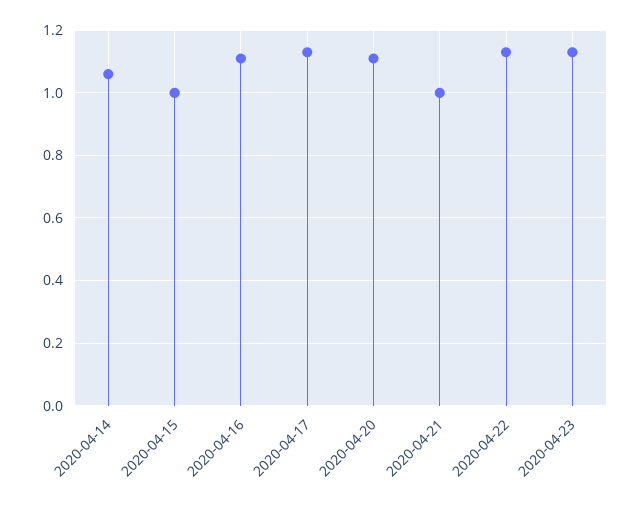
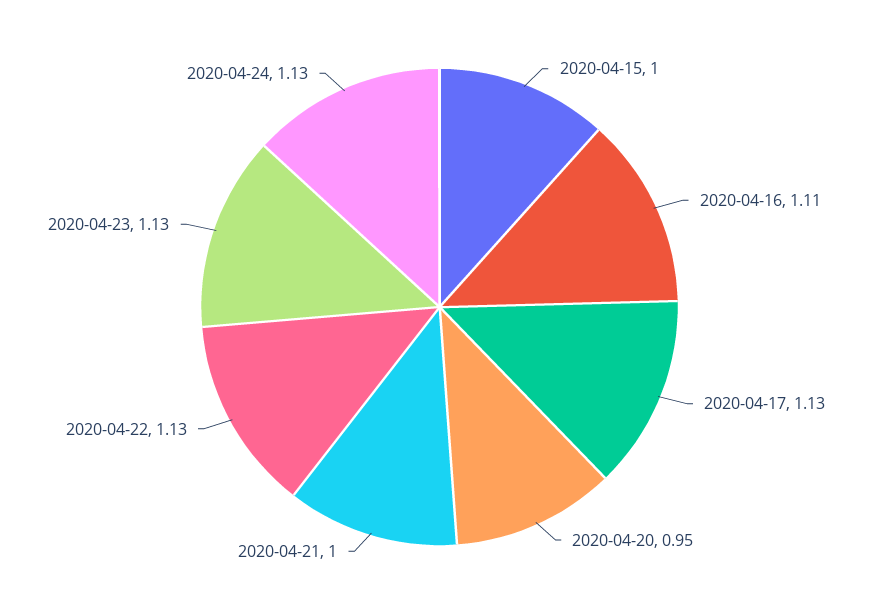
2020-04-14: 1.05 -> none
2020-04-20: 1.1 -> 0.95
2020-04-24: none -> 1.13

